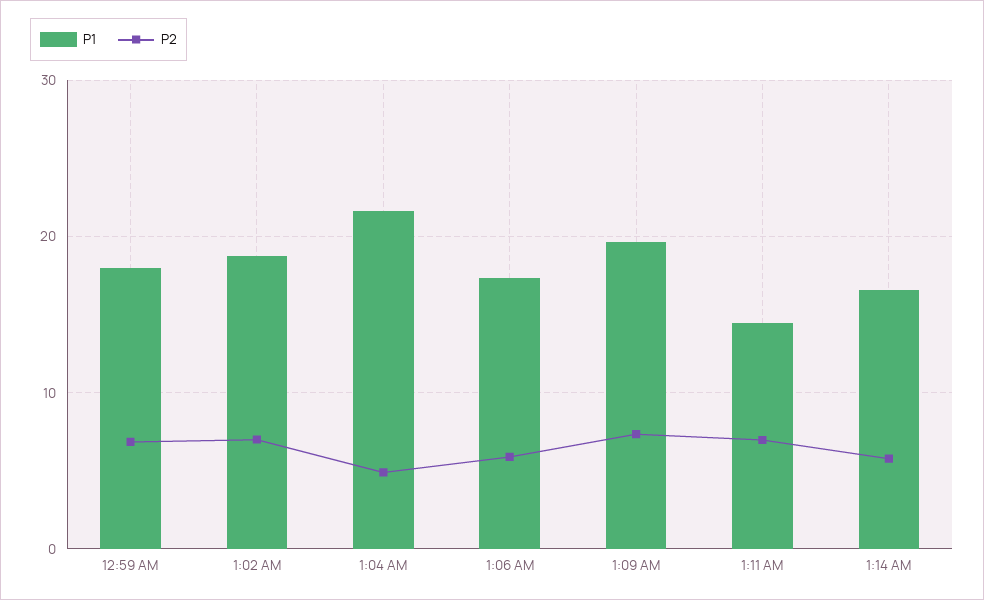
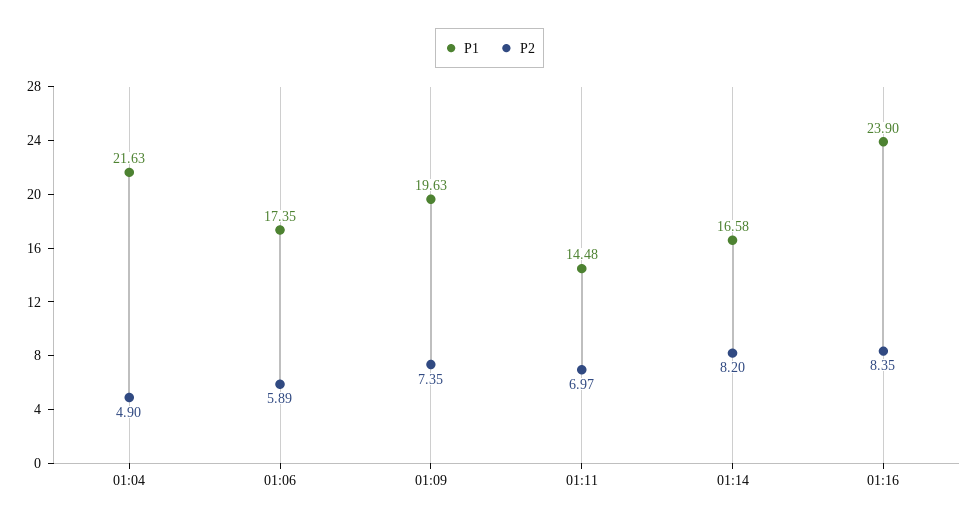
P1, 12:59 AM: 18 -> none
P2, 12:59 AM: 7 -> none
P1, 1:02 AM: 19 -> none
P2, 1:02 AM: 7 -> none
P2, 1:14 AM: 6 -> 8.2
P1, 01:16: none -> 23.9
P2, 01:16: none -> 8.35

